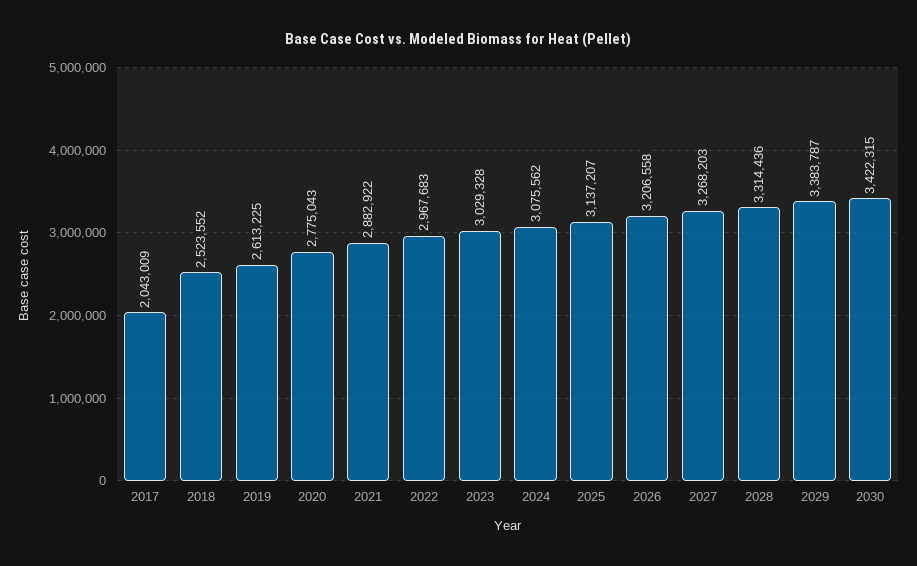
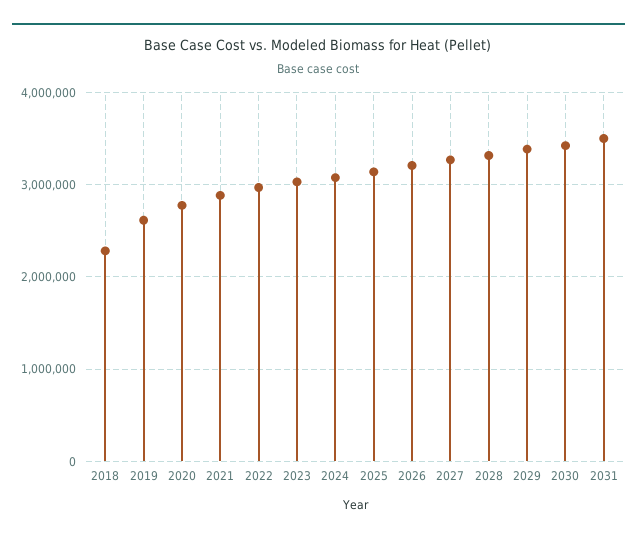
2017: 2043009 -> none
2018: 2523552 -> 2300000
2031: none -> 3500000

